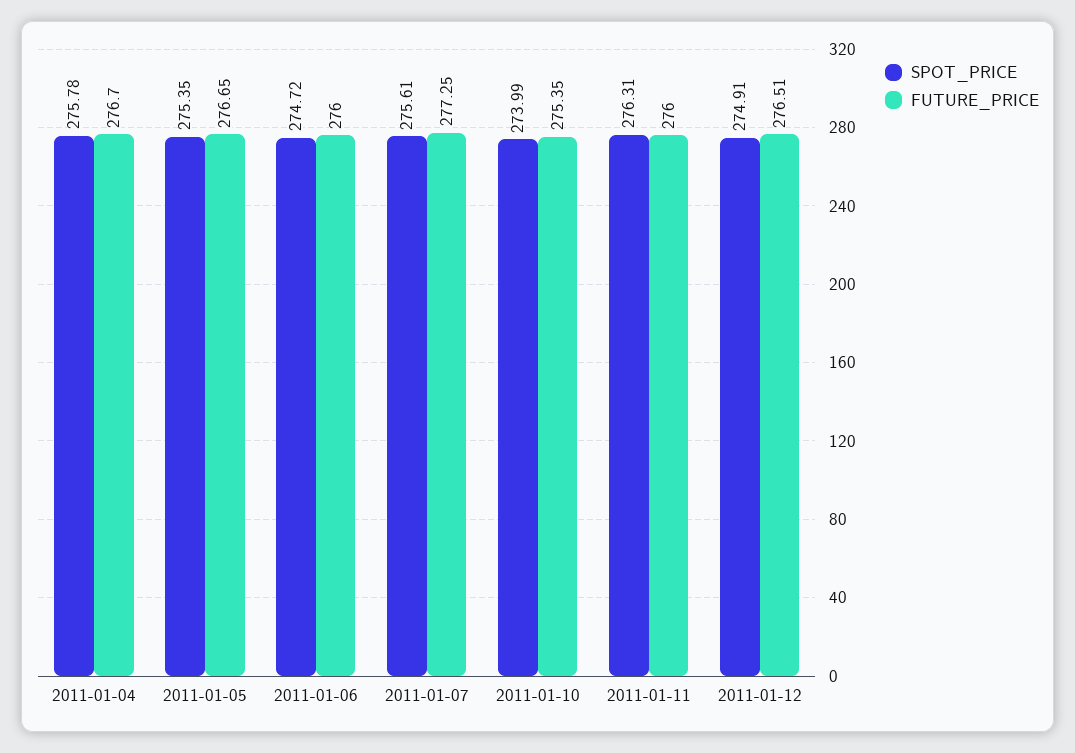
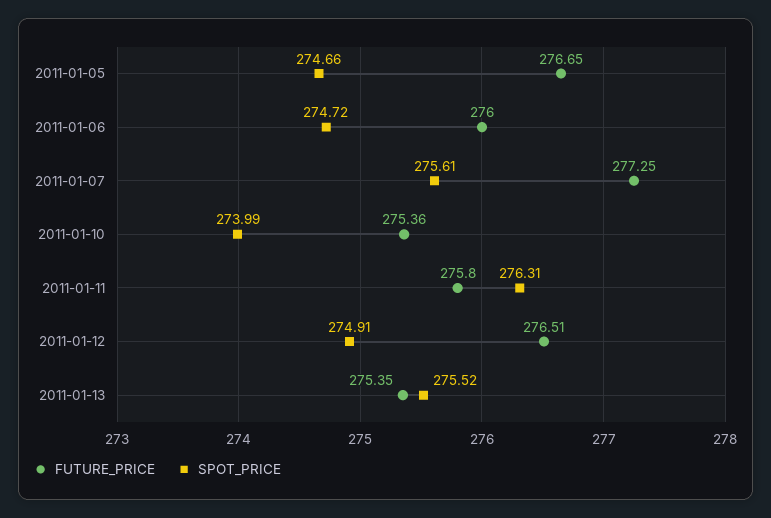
SPOT_PRICE, 2011-01-04: 275.78 -> none
FUTURE_PRICE, 2011-01-04: 276.7 -> none
SPOT_PRICE, 2011-01-05: 275.35 -> 274.66
FUTURE_PRICE, 2011-01-10: 275.35 -> 275.36
FUTURE_PRICE, 2011-01-11: 276 -> 275.8
FUTURE_PRICE, 2011-01-13: none -> 275.35
SPOT_PRICE, 2011-01-13: none -> 275.52

